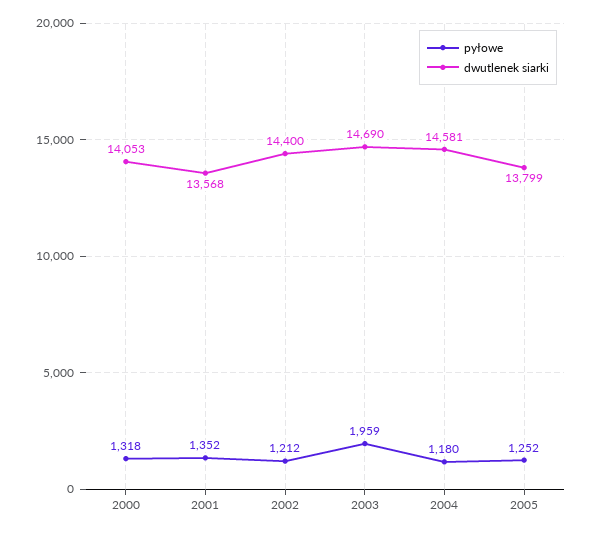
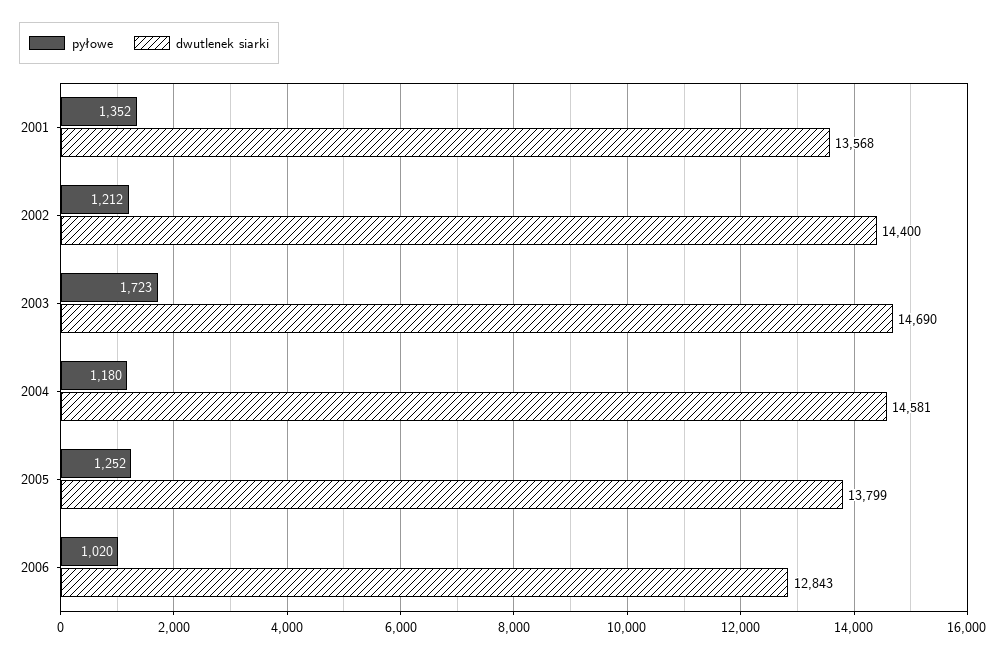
pyłowe, 2000: 1318 -> none
dwutlenek siarki, 2000: 14053 -> none
pyłowe, 2003: 1959 -> 1723
pyłowe, 2006: none -> 1020
dwutlenek siarki, 2006: none -> 12843

